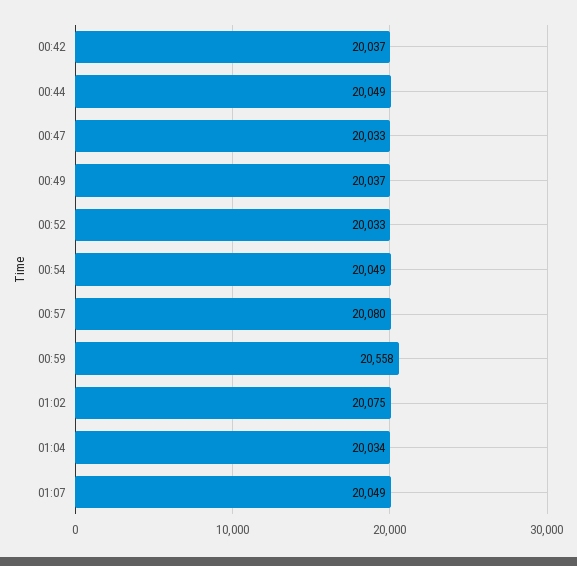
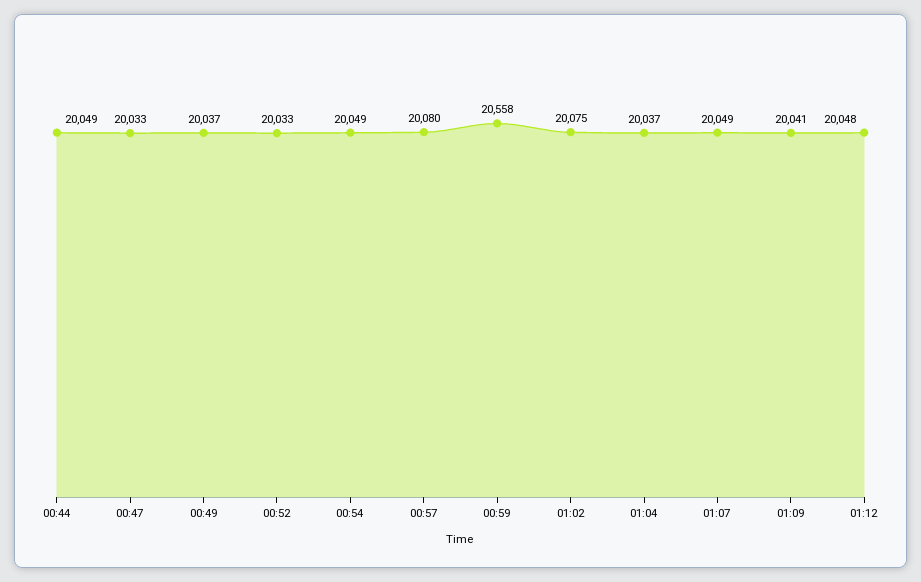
00:42: 20037 -> none
01:04: 20034 -> 20037
01:09: none -> 20041
01:12: none -> 20048

